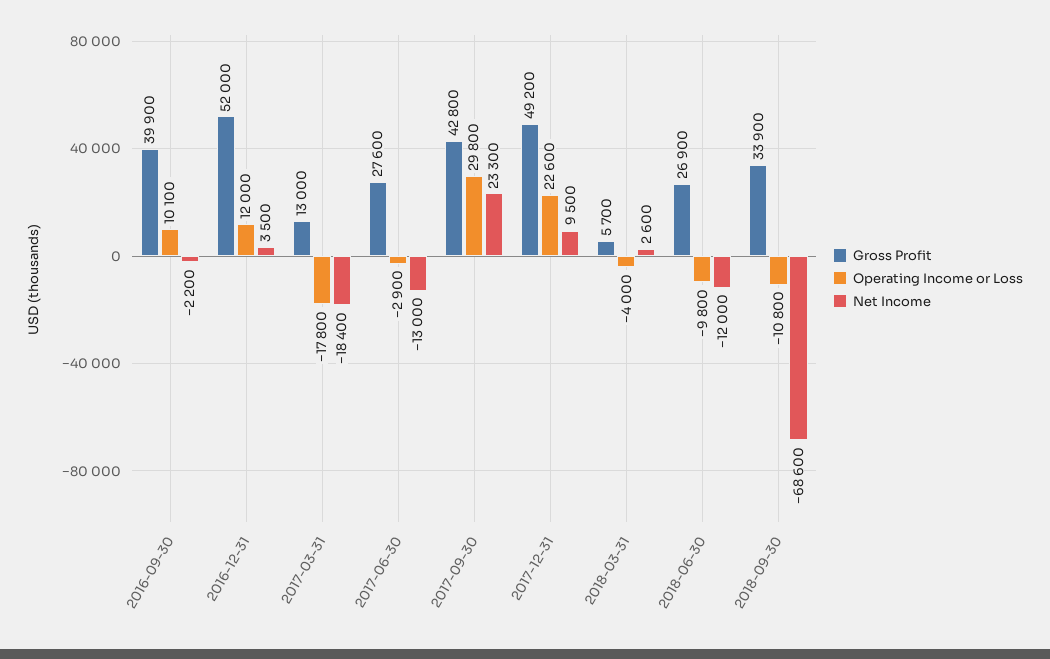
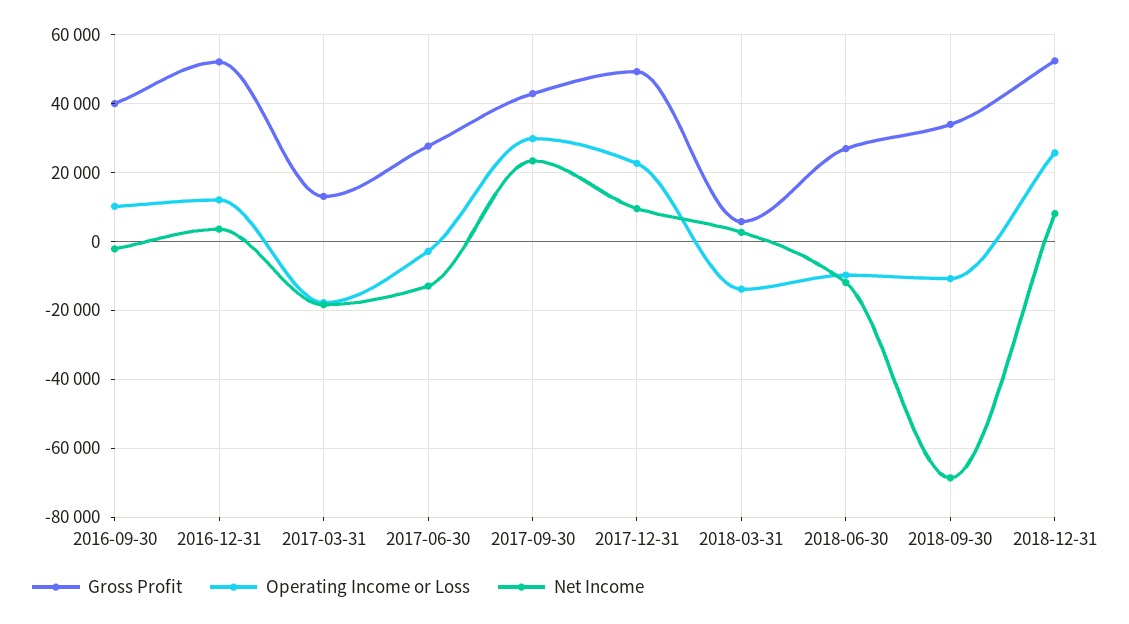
Operating Income or Loss, 2018-03-31: -4000 -> -14000
Gross Profit, 2018-12-31: none -> 52000
Operating Income or Loss, 2018-12-31: none -> 26000
Net Income, 2018-12-31: none -> 8000

